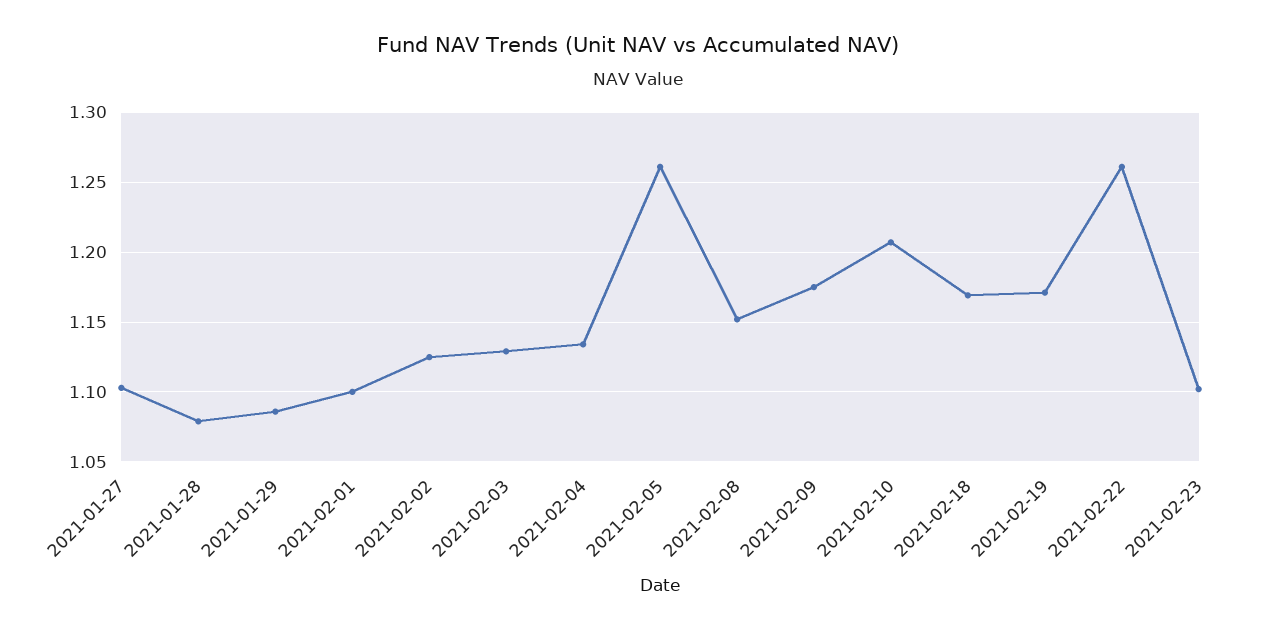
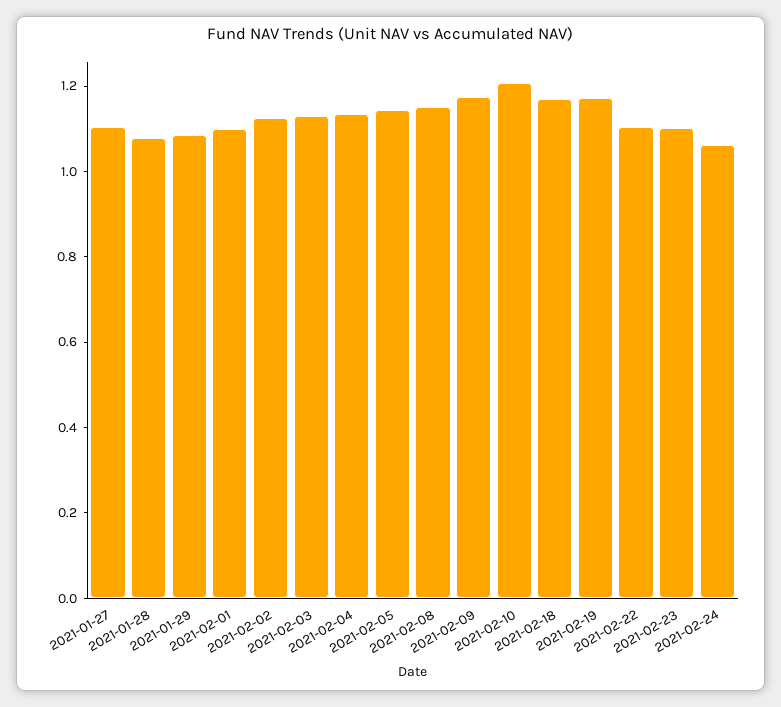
2021-02-05: 1.26 -> 1.15
2021-02-22: 1.26 -> 1.1
2021-02-24: none -> 1.05

